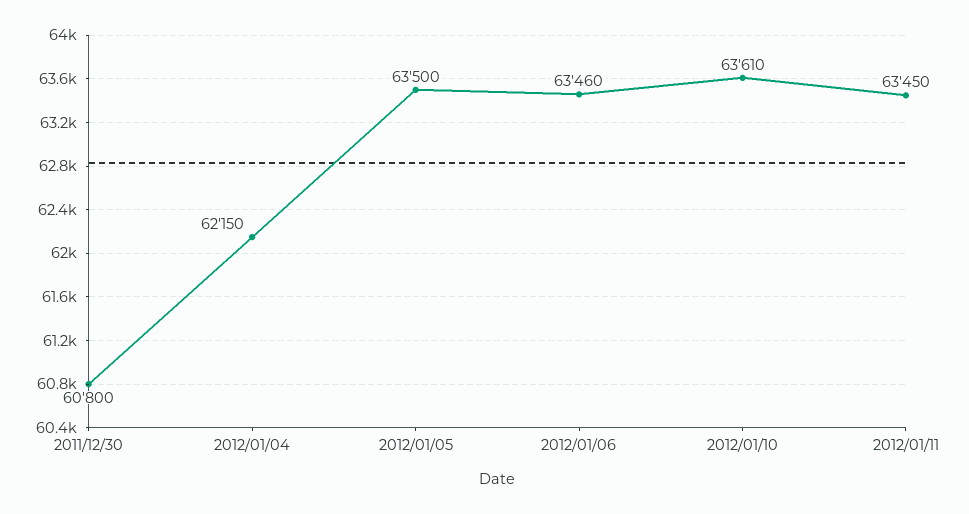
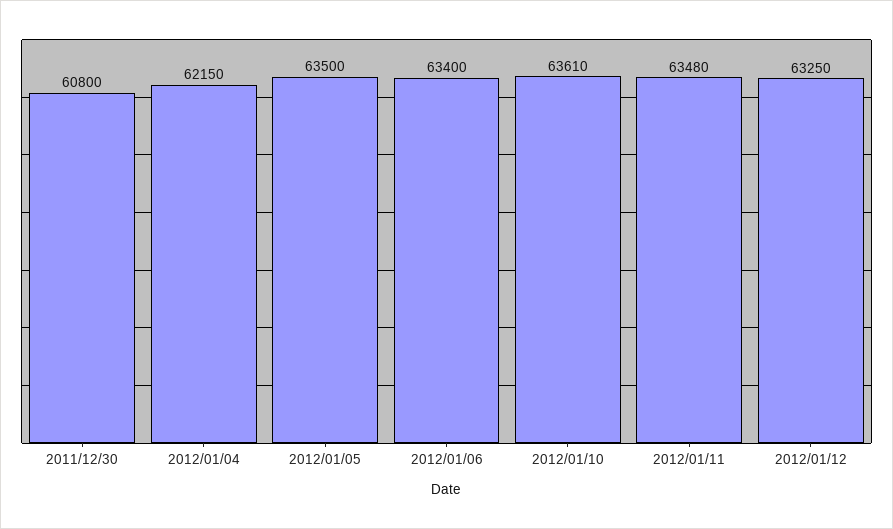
2012/01/06: 63460 -> 63400
2012/01/11: 63450 -> 63480
2012/01/12: none -> 63250

